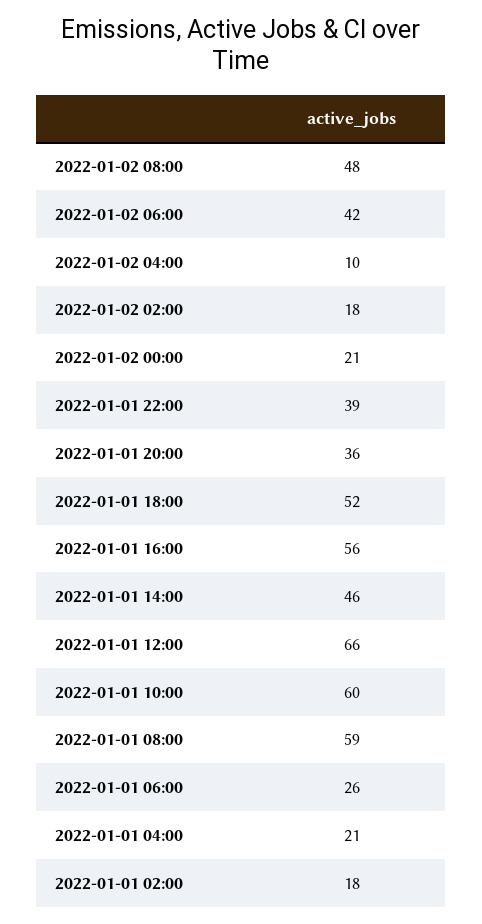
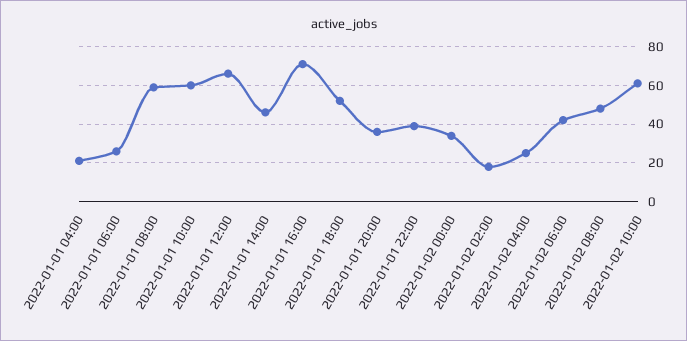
2022-01-02 04:00: 10 -> 25
2022-01-02 00:00: 21 -> 35
2022-01-01 16:00: 56 -> 70
2022-01-01 02:00: 18 -> none
2022-01-02 10:00: none -> 60

